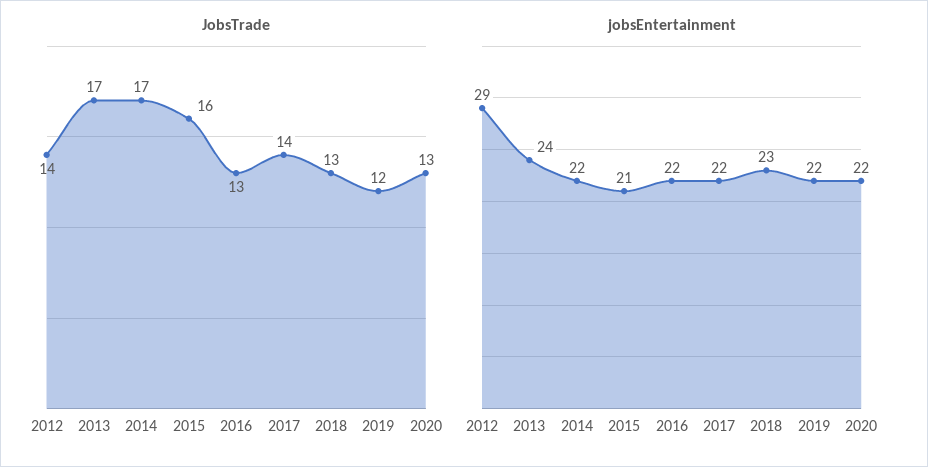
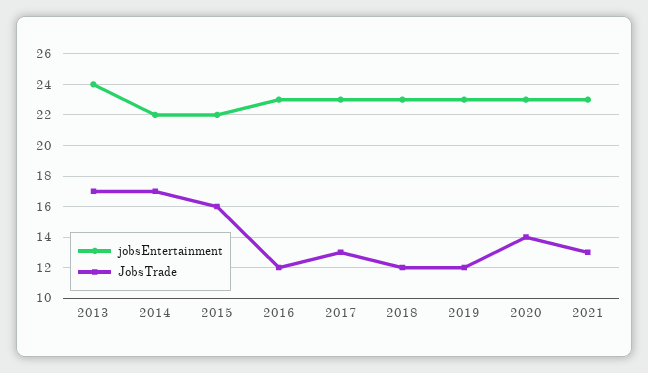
JobsTrade, 2012: 14 -> none
JobsTrade, 2016: 13 -> 12
JobsTrade, 2017: 14 -> 13
JobsTrade, 2018: 13 -> 12
JobsTrade, 2020: 13 -> 14
jobsEntertainment, 2012: 29 -> none
jobsEntertainment, 2015: 21 -> 22
jobsEntertainment, 2016: 22 -> 23
jobsEntertainment, 2017: 22 -> 23
jobsEntertainment, 2019: 22 -> 23
jobsEntertainment, 2020: 22 -> 23
jobsEntertainment, 2021: none -> 23
JobsTrade, 2021: none -> 13

